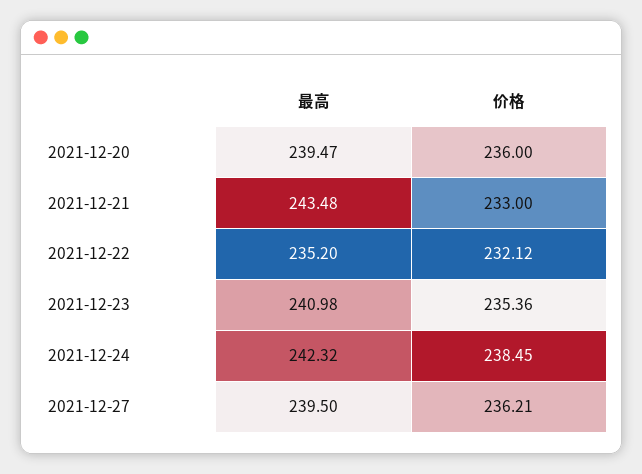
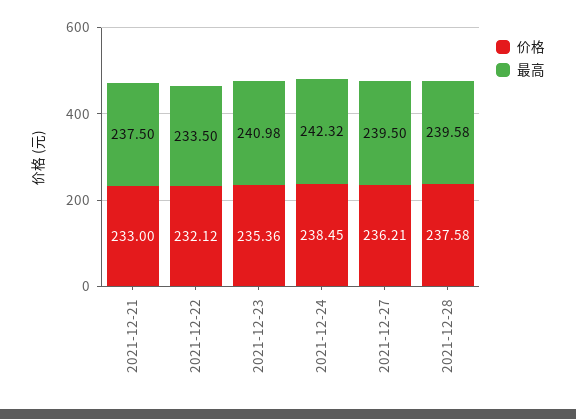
最高, 2021-12-20: 239.47 -> none
价格, 2021-12-20: 236 -> none
最高, 2021-12-21: 243.48 -> 237.5
最高, 2021-12-22: 235.2 -> 233.5
价格, 2021-12-28: none -> 237.58
最高, 2021-12-28: none -> 239.58

